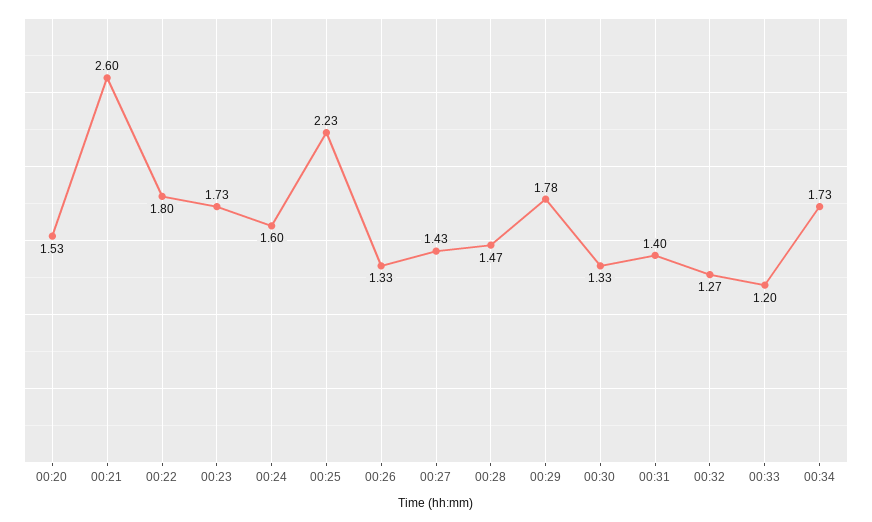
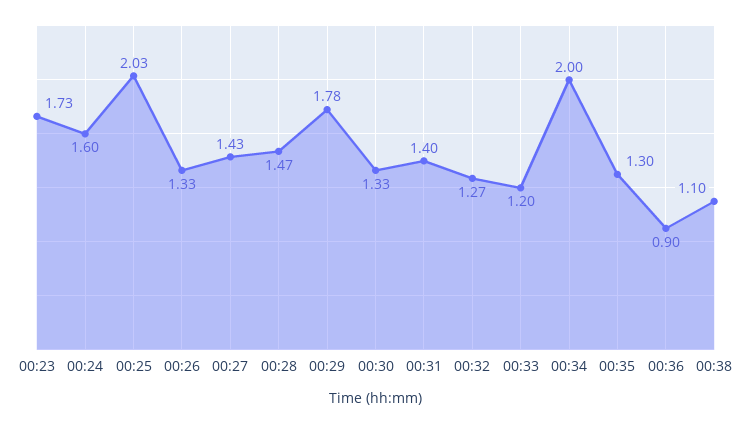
00:20: 1.53 -> none
00:21: 2.6 -> none
00:22: 1.8 -> none
00:25: 2.23 -> 2.03
00:34: 1.73 -> 2
00:35: none -> 1.3
00:36: none -> 0.9
00:38: none -> 1.1

